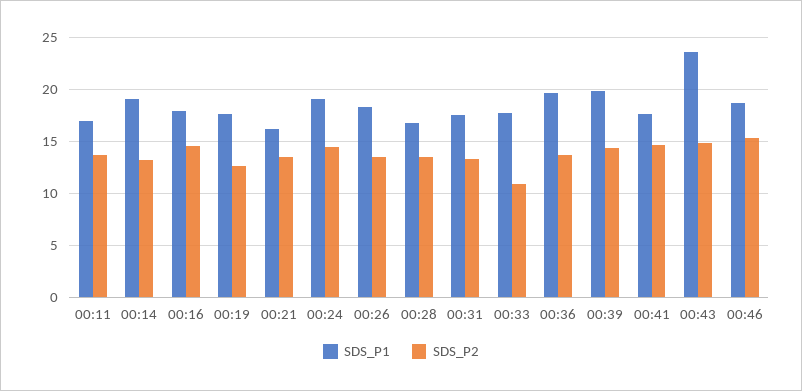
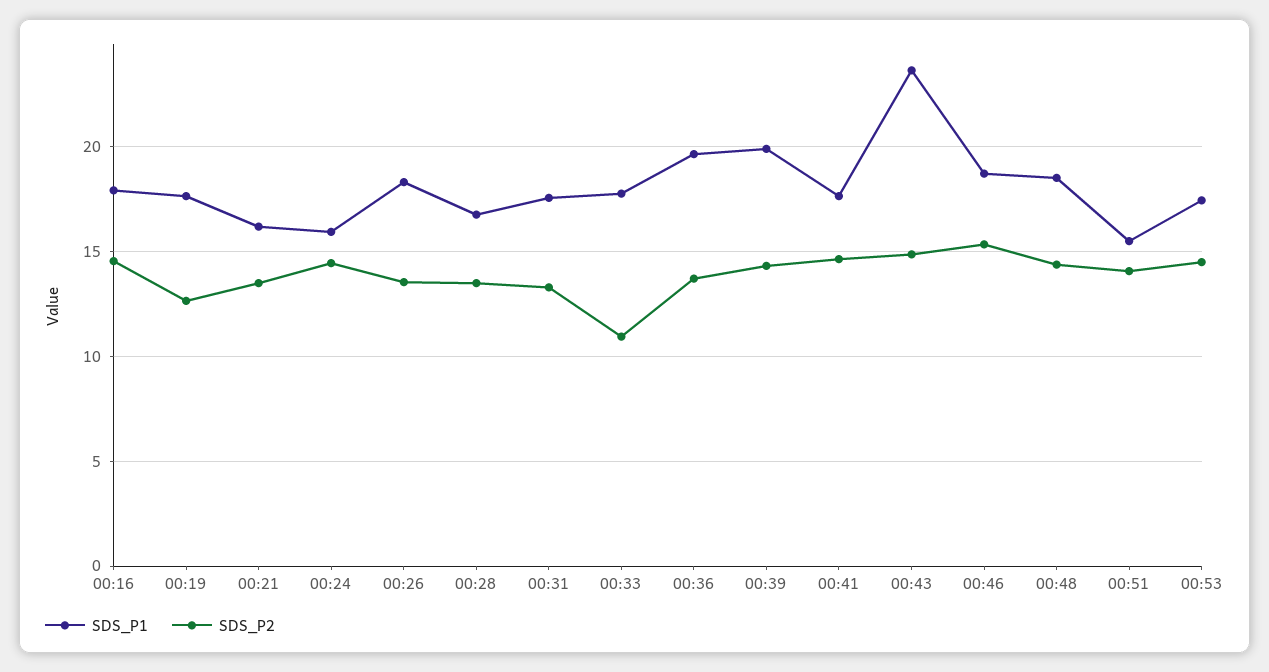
SDS_P1, 00:11: 17 -> none
SDS_P2, 00:11: 14 -> none
SDS_P1, 00:14: 19 -> none
SDS_P2, 00:14: 13 -> none
SDS_P1, 00:24: 19 -> 16
SDS_P1, 00:48: none -> 18.5
SDS_P2, 00:48: none -> 14.5
SDS_P1, 00:51: none -> 15.5
SDS_P2, 00:51: none -> 14
SDS_P1, 00:53: none -> 17.5
SDS_P2, 00:53: none -> 14.5

